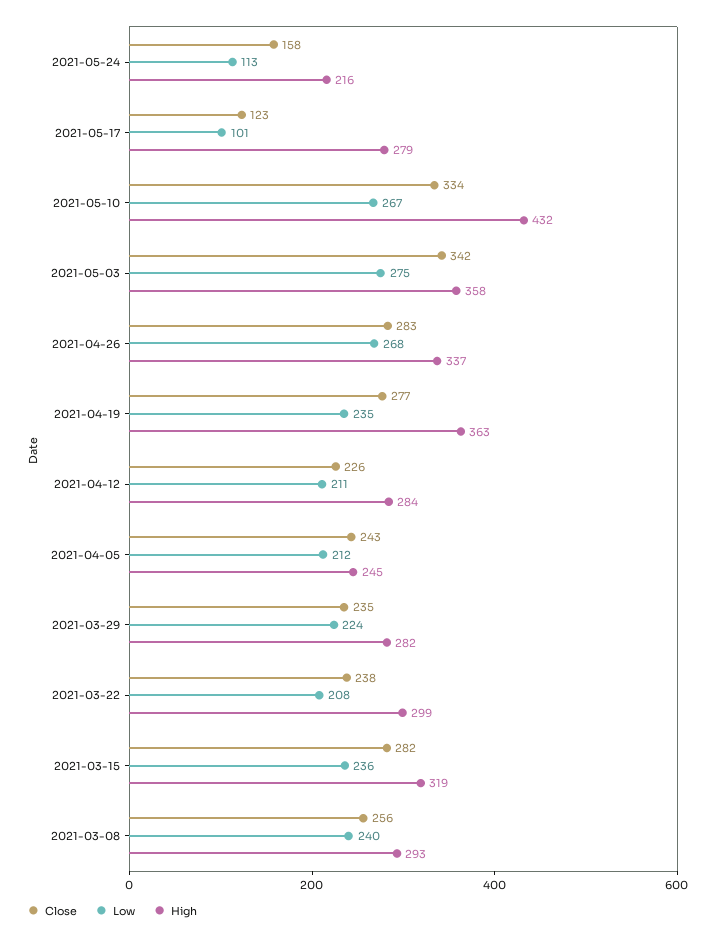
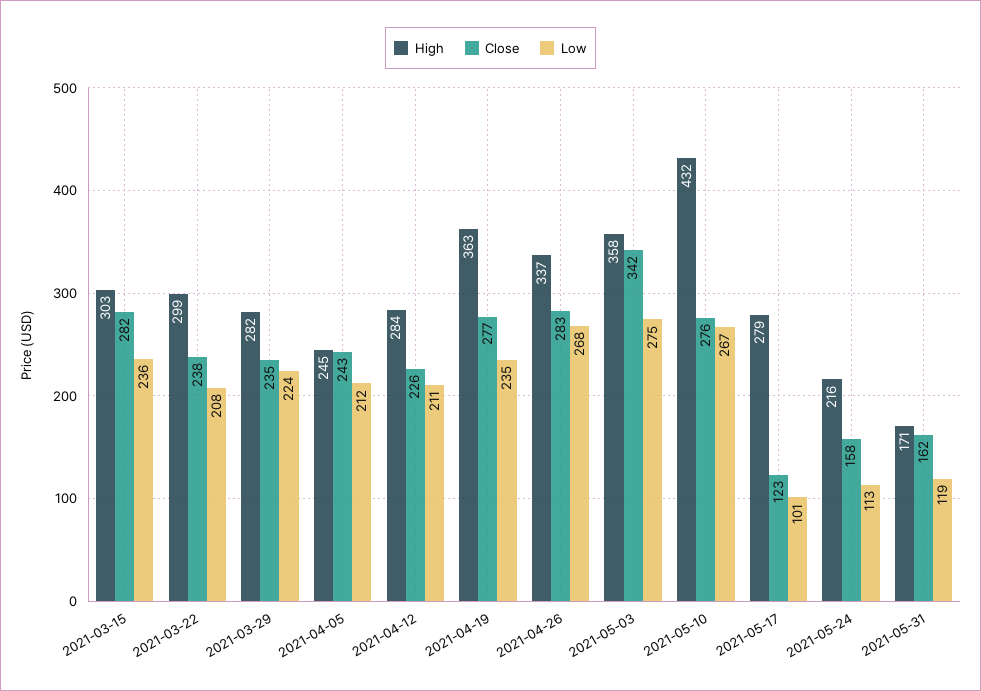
Close, 2021-05-10: 334 -> 276
High, 2021-03-15: 319 -> 303
Close, 2021-03-08: 256 -> none
Low, 2021-03-08: 240 -> none
High, 2021-03-08: 293 -> none
High, 2021-05-31: none -> 171
Close, 2021-05-31: none -> 162
Low, 2021-05-31: none -> 119

